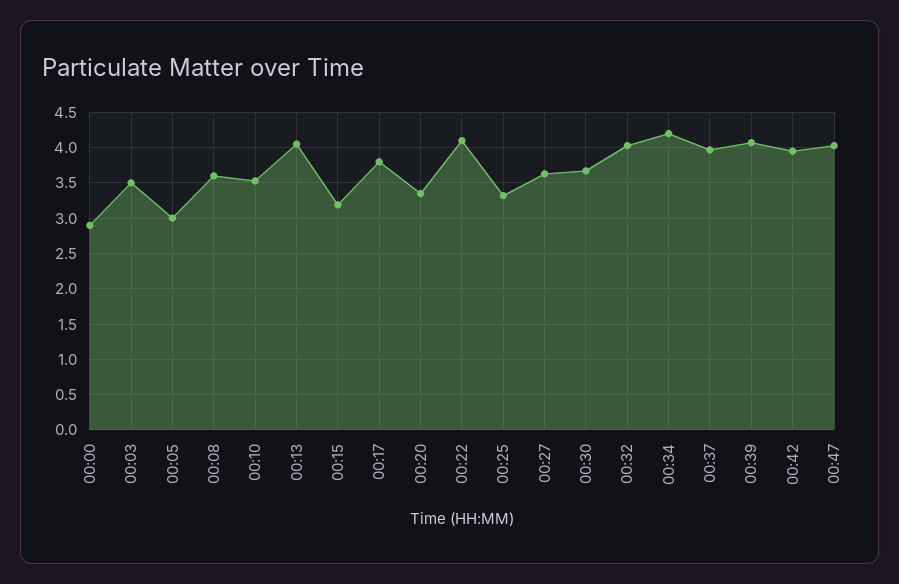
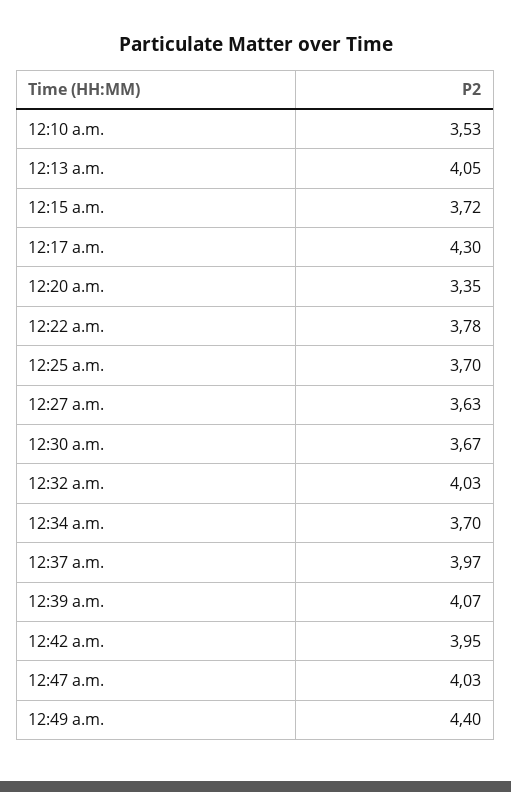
00:00: 2.9 -> none
00:03: 3.5 -> none
00:05: 3 -> none
00:08: 3.6 -> none
00:15: 3.2 -> 3.72
00:17: 3.8 -> 4.3
00:22: 4.1 -> 3.78
00:25: 3.3 -> 3.7
00:34: 4.2 -> 3.7
12:49 a.m.: none -> 4.4

